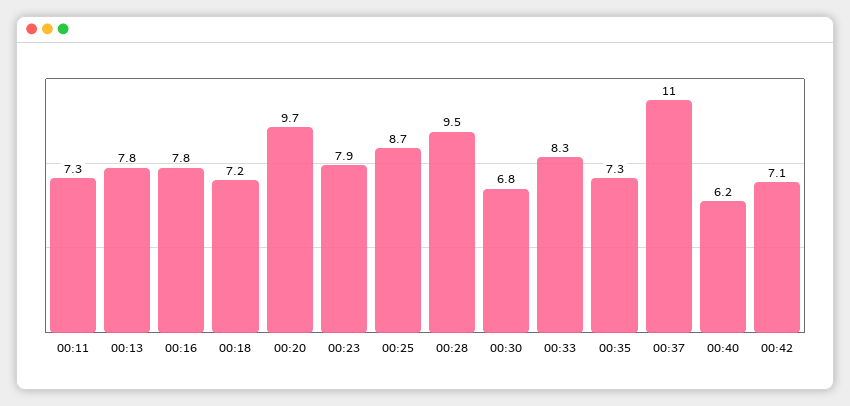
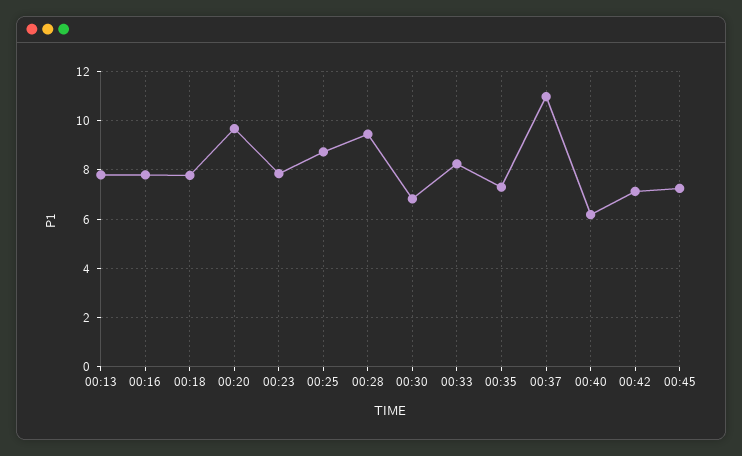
00:11: 7.3 -> none
00:18: 7.2 -> 7.75
00:45: none -> 7.25

